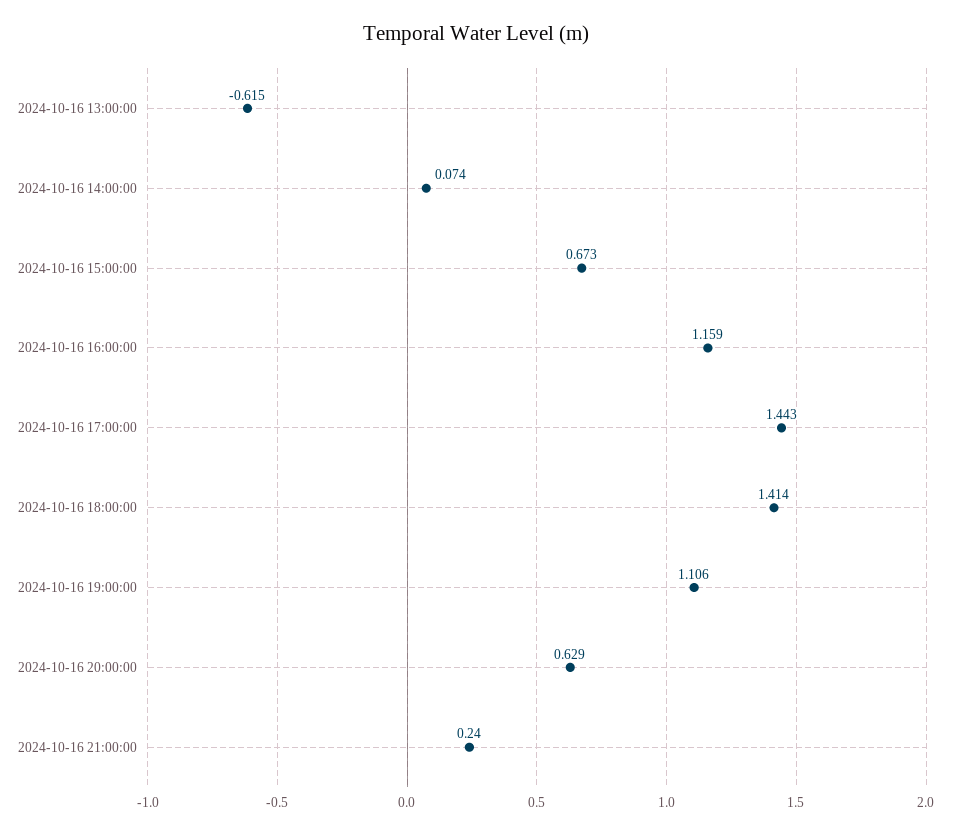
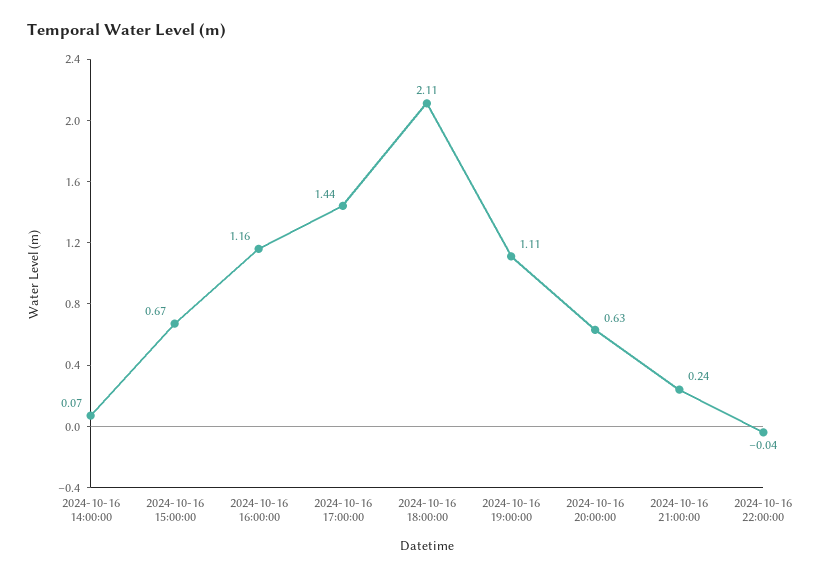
2024-10-16 13:00:00: -0.615 -> none
2024-10-16 18:00:00: 1.414 -> 2.11
2024-10-16 22:00:00: none -> -0.04

